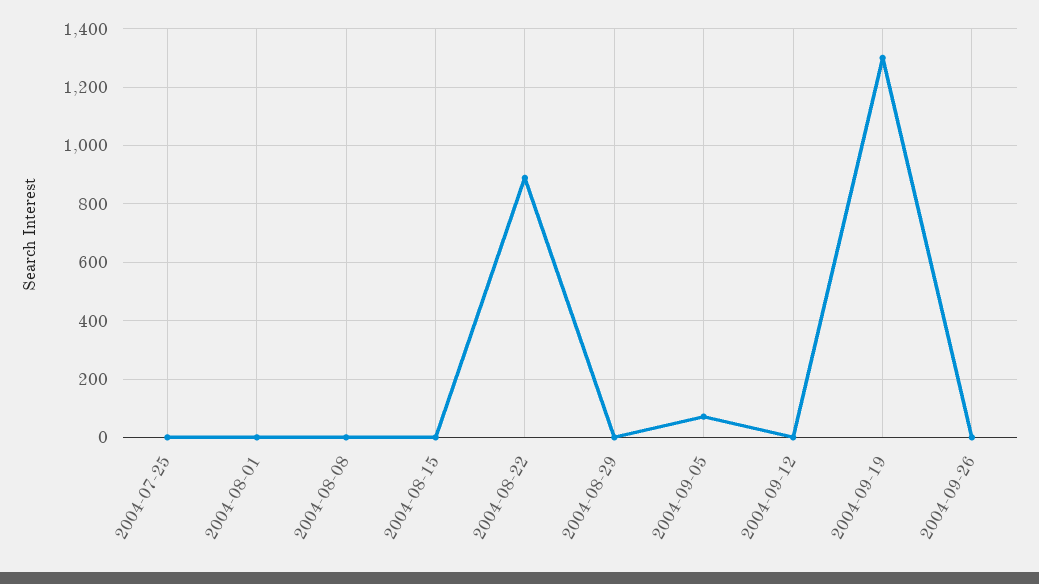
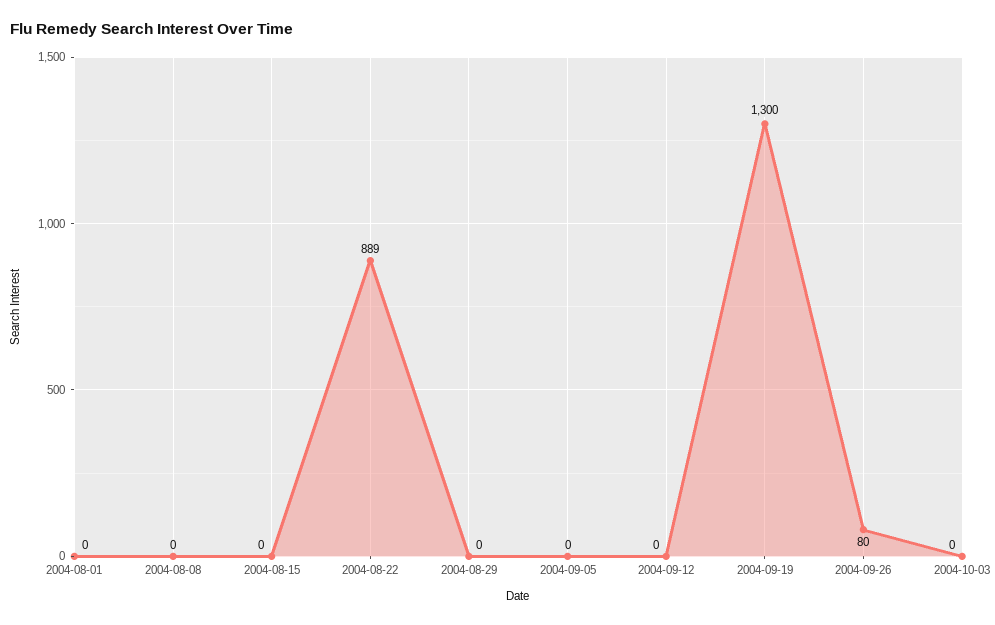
2004-07-25: 0 -> none
2004-09-05: 75 -> 0
2004-09-26: 0 -> 80
2004-10-03: none -> 0

